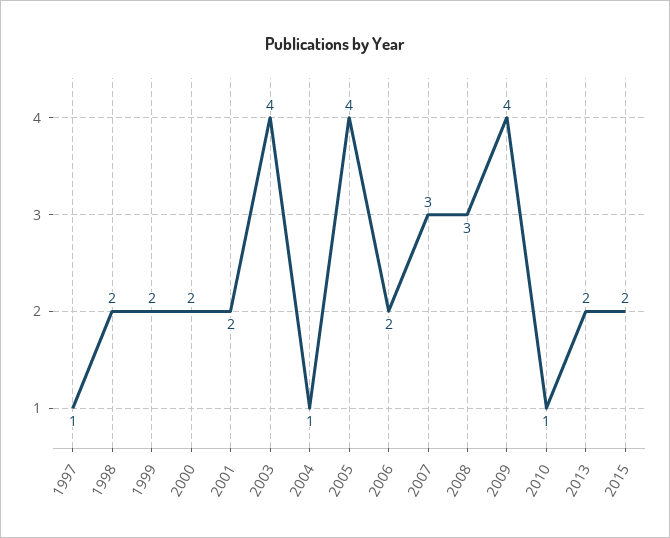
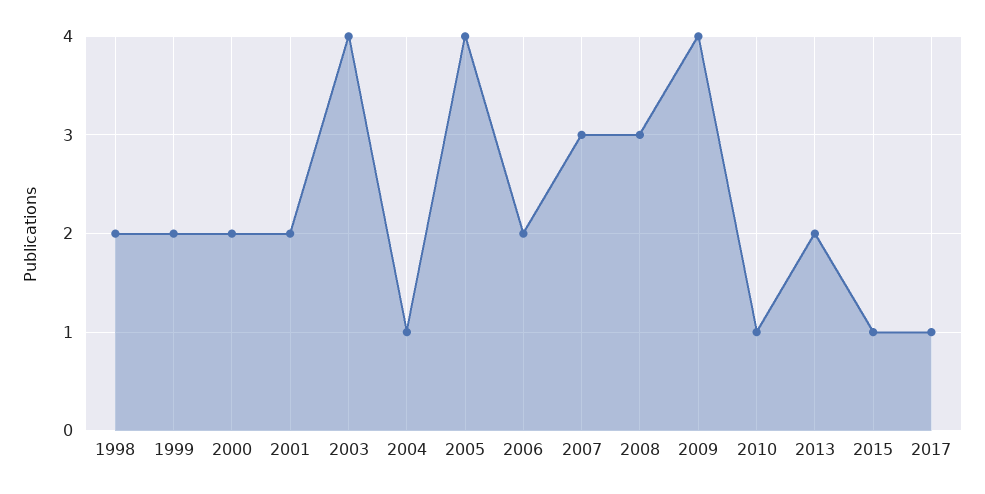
1997: 1 -> none
2015: 2 -> 1
2017: none -> 1

